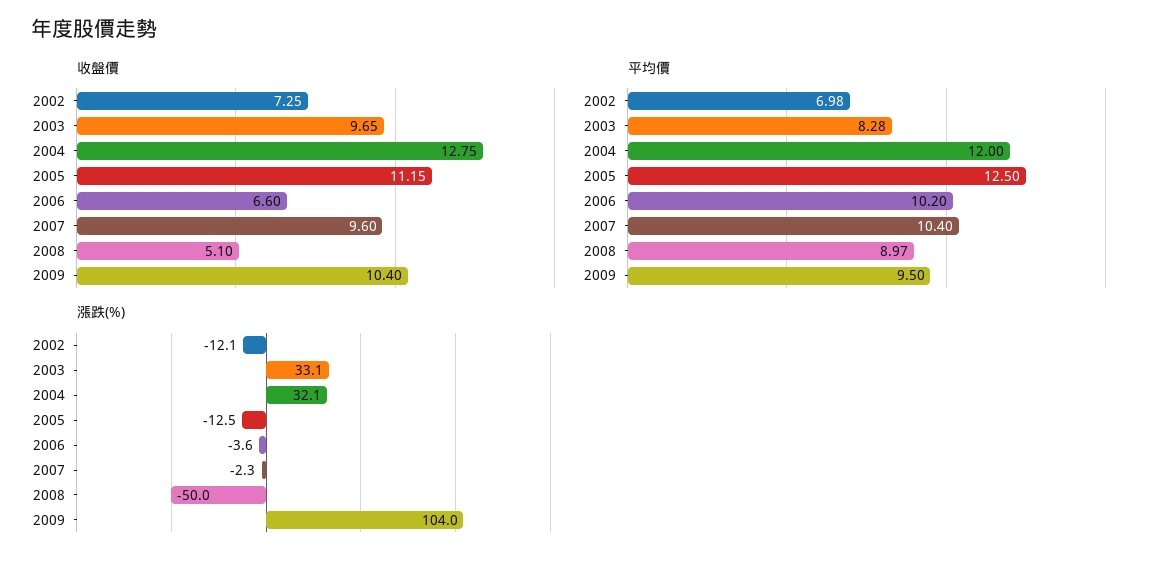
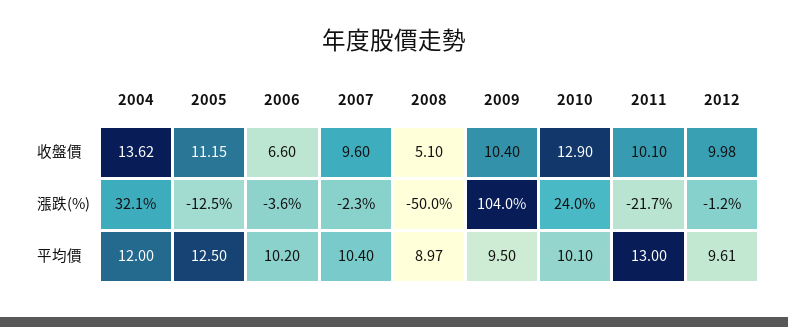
收盤價, 2002: 7.25 -> none
收盤價, 2003: 9.65 -> none
收盤價, 2004: 12.75 -> 13.62
平均價, 2002: 6.98 -> none
平均價, 2003: 8.28 -> none
漲跌(%), 2002: -12.1 -> none
漲跌(%), 2003: 33.1 -> none
收盤價, 2010: none -> 12.9
收盤價, 2011: none -> 10.1
收盤價, 2012: none -> 9.98
漲跌(%), 2010: none -> 24
漲跌(%), 2011: none -> -21.7
漲跌(%), 2012: none -> -1.2
平均價, 2010: none -> 10.1
平均價, 2011: none -> 13
平均價, 2012: none -> 9.61

